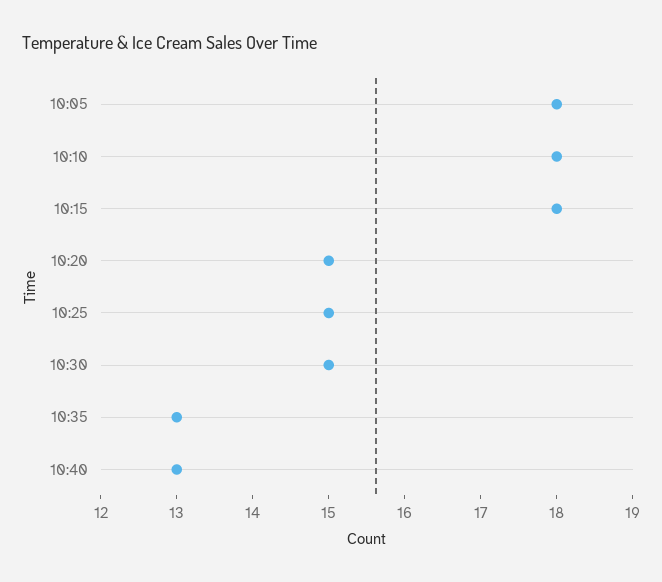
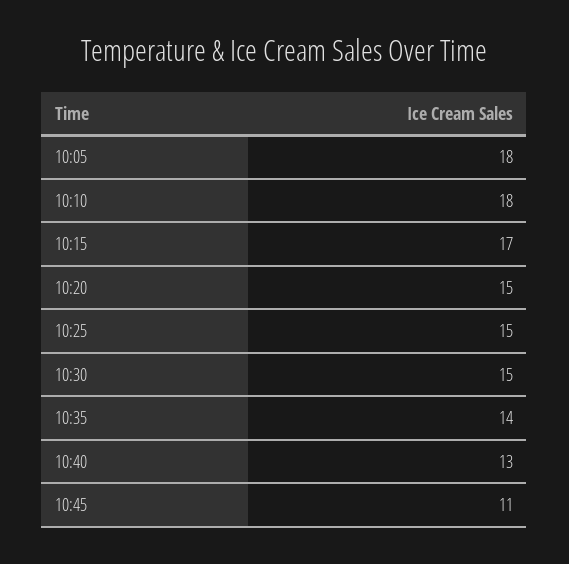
10:15: 18 -> 17
10:35: 13 -> 14
10:45: none -> 11

